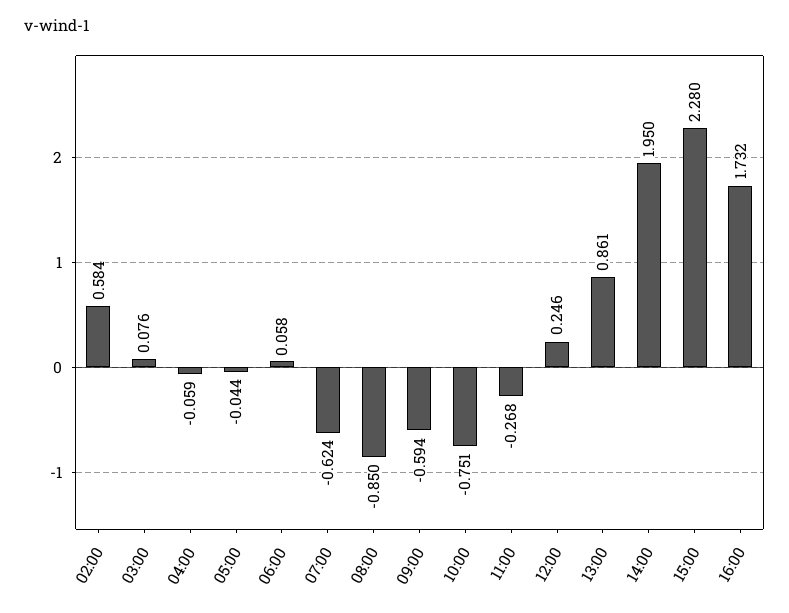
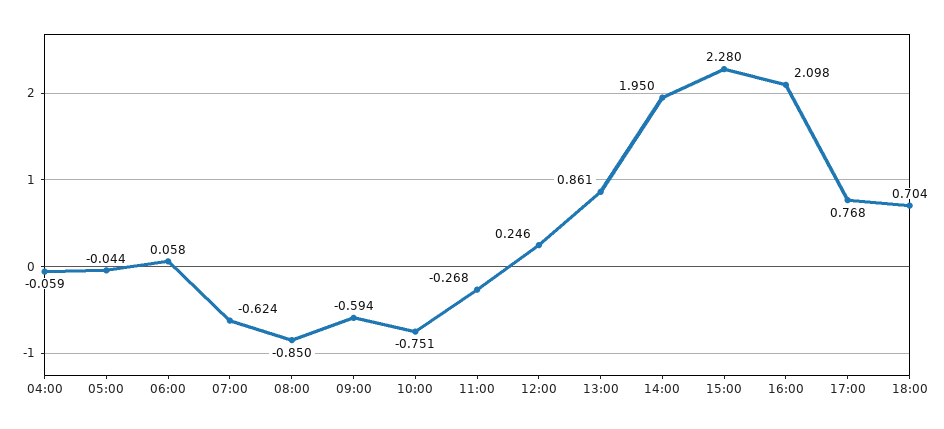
02:00: 0.584 -> none
03:00: 0.076 -> none
16:00: 1.732 -> 2.098
17:00: none -> 0.768
18:00: none -> 0.704

